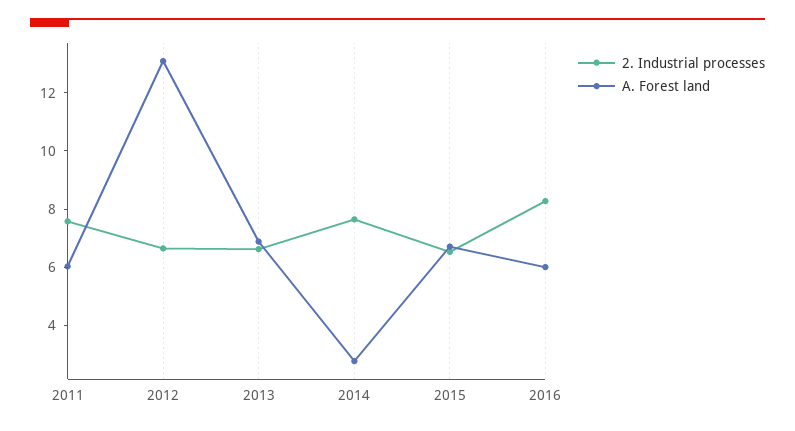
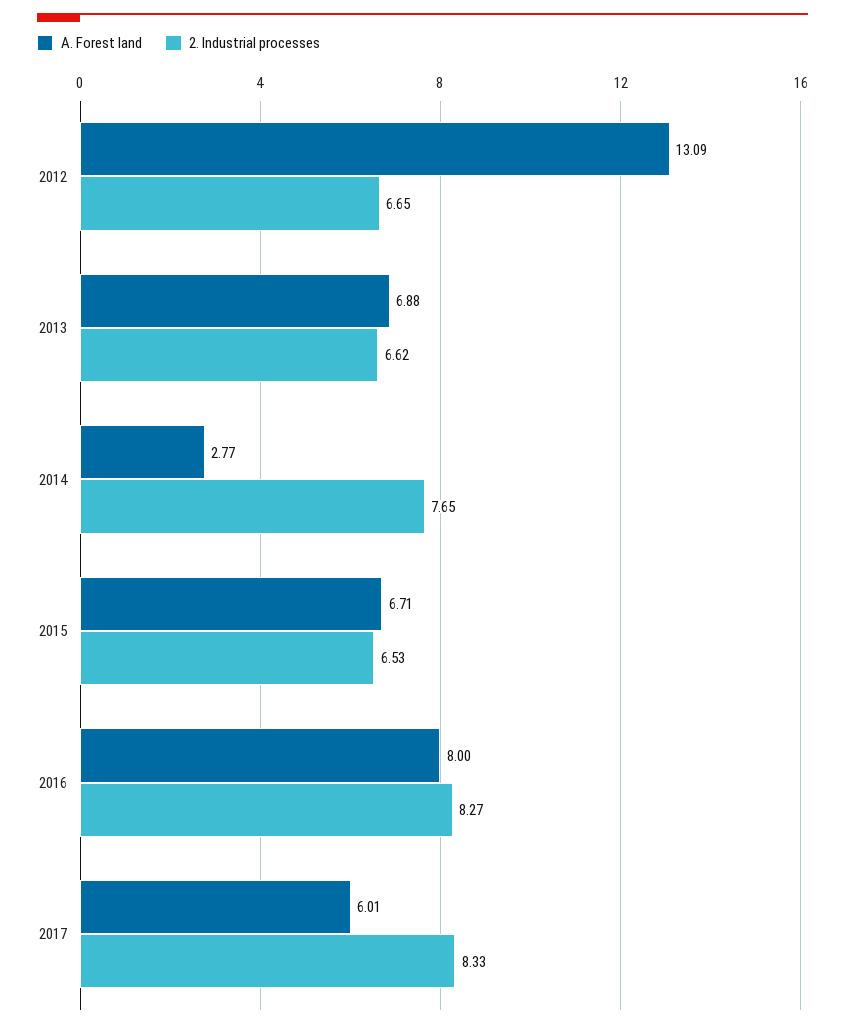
2. Industrial processes, 2011: 7.5 -> none
A. Forest land, 2011: 6 -> none
A. Forest land, 2016: 6 -> 8
A. Forest land, 2017: none -> 6.01
2. Industrial processes, 2017: none -> 8.33

